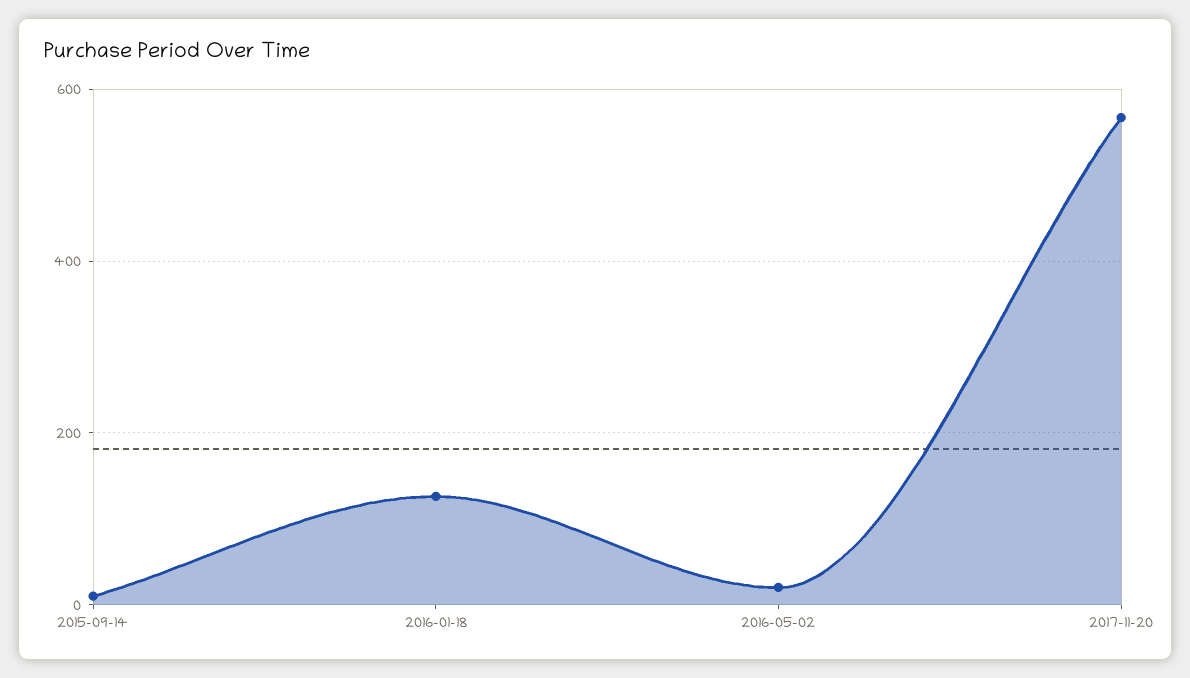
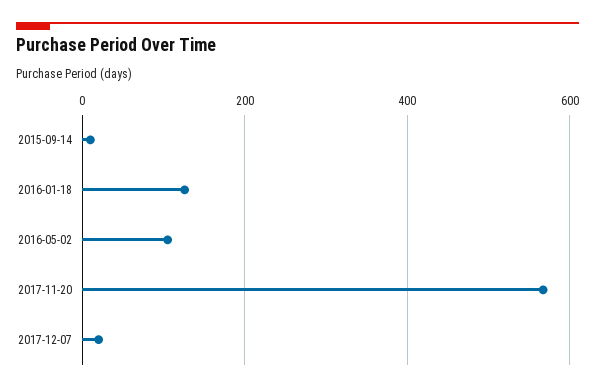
2016-05-02: 20 -> 100
2017-12-07: none -> 20

